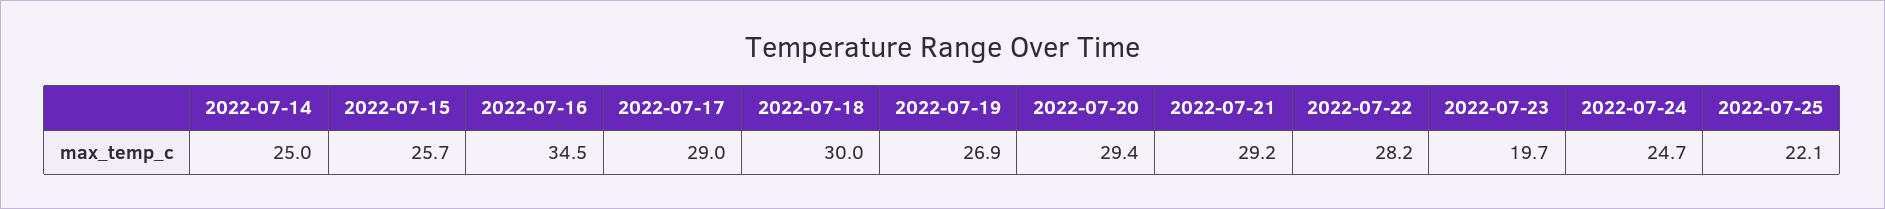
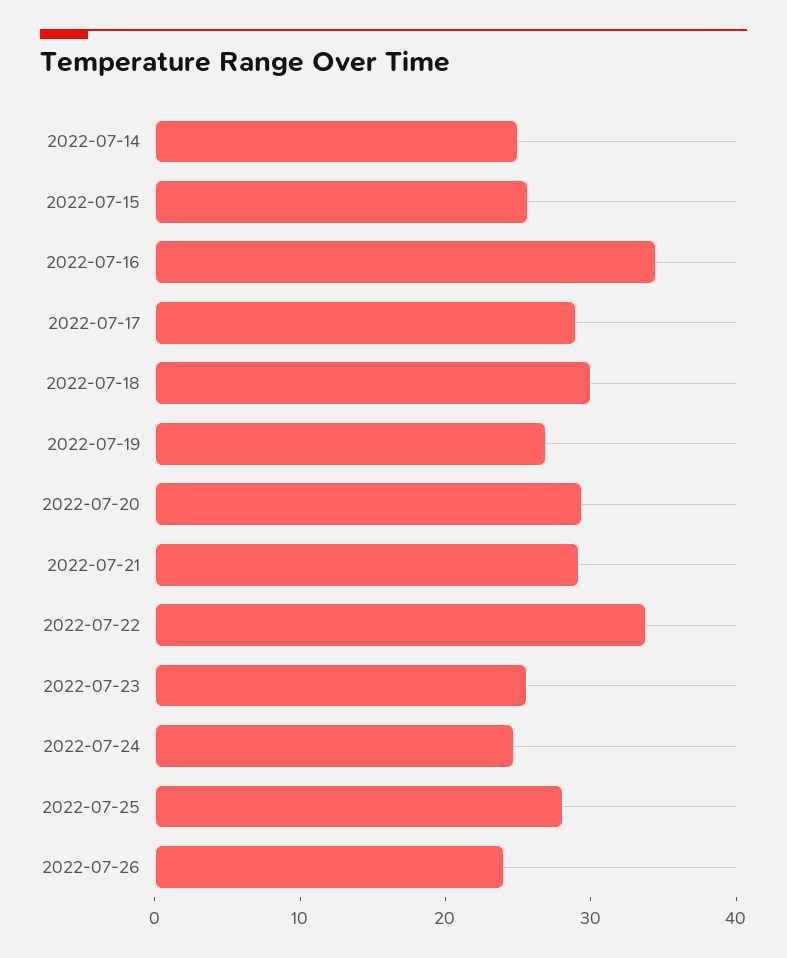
2022-07-22: 28.2 -> 34
2022-07-23: 19.7 -> 26
2022-07-25: 22.1 -> 28
2022-07-26: none -> 24

